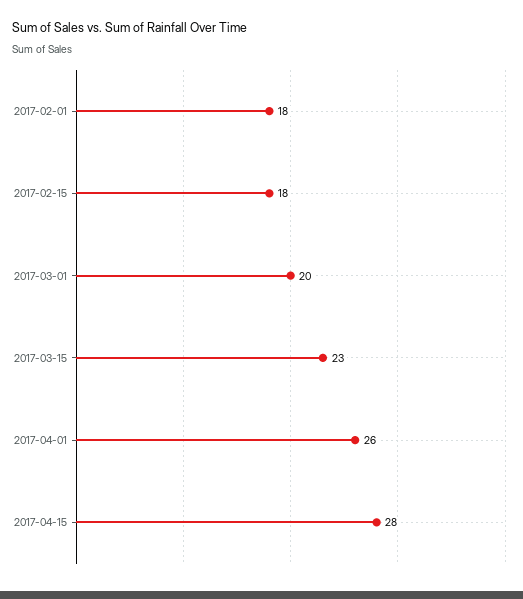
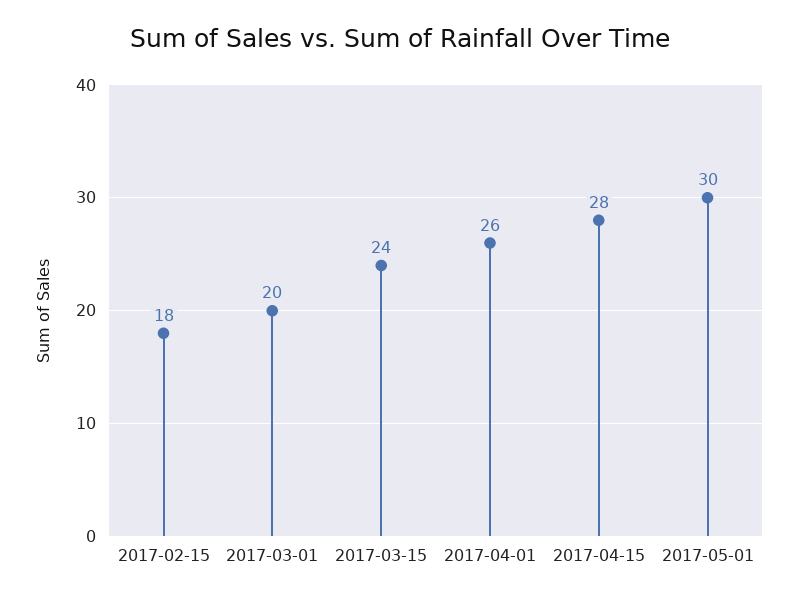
2017-02-01: 18 -> none
2017-03-15: 23 -> 24
2017-05-01: none -> 30

